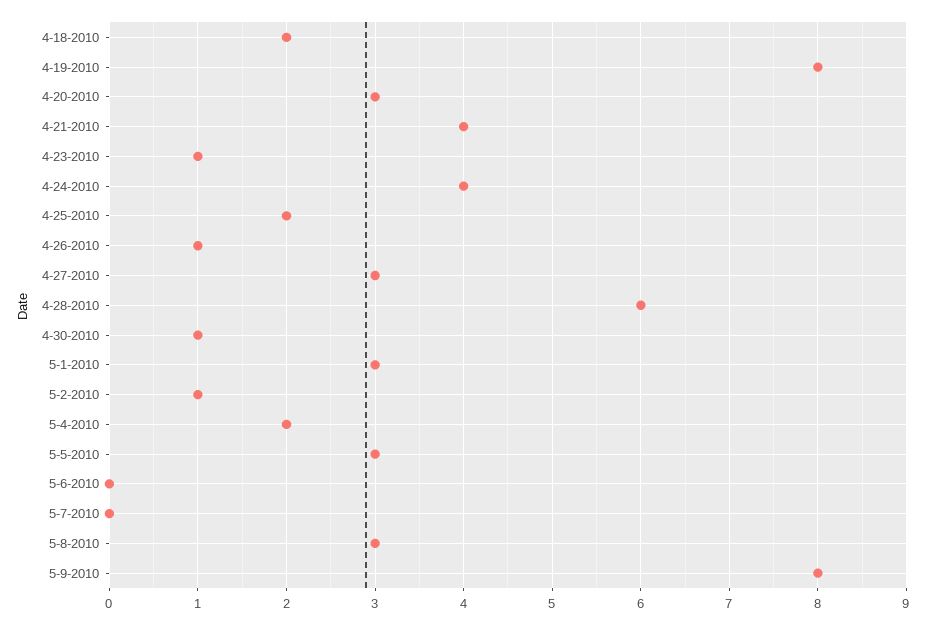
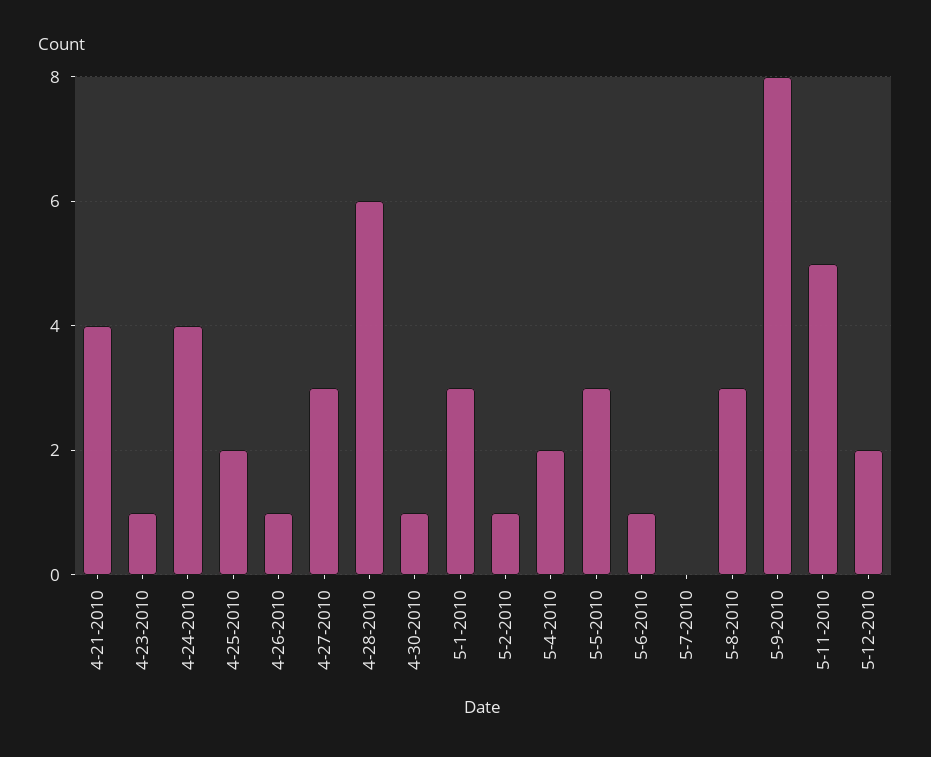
4-18-2010: 2 -> none
4-19-2010: 8 -> none
4-20-2010: 3 -> none
5-6-2010: 0 -> 1
5-11-2010: none -> 5
5-12-2010: none -> 2

